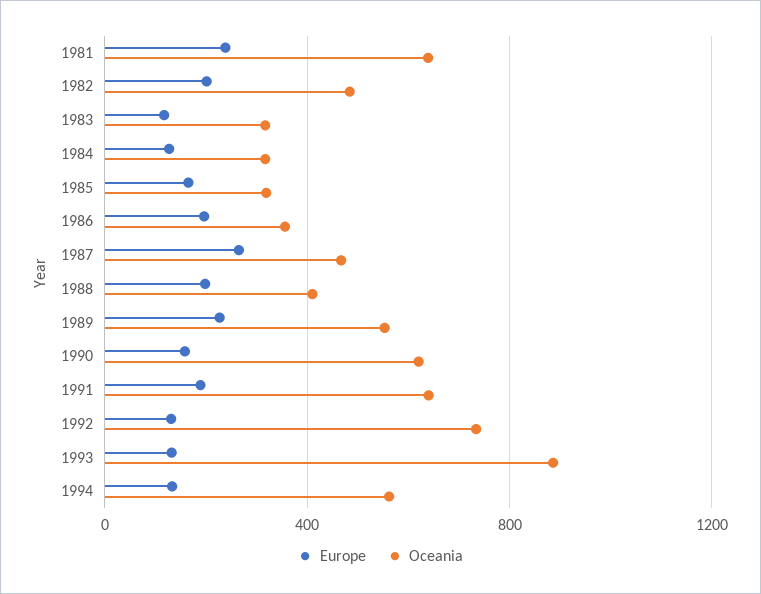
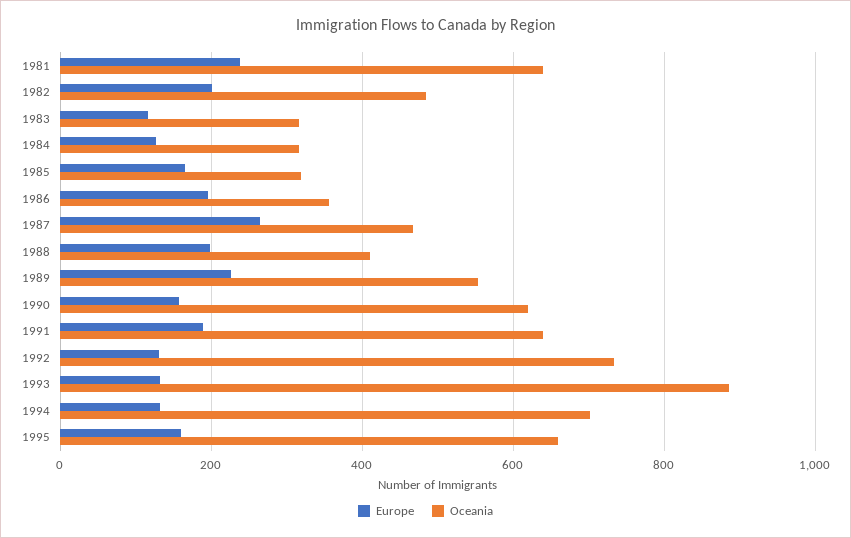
Oceania, 1994: 550 -> 700
Europe, 1995: none -> 160
Oceania, 1995: none -> 660

